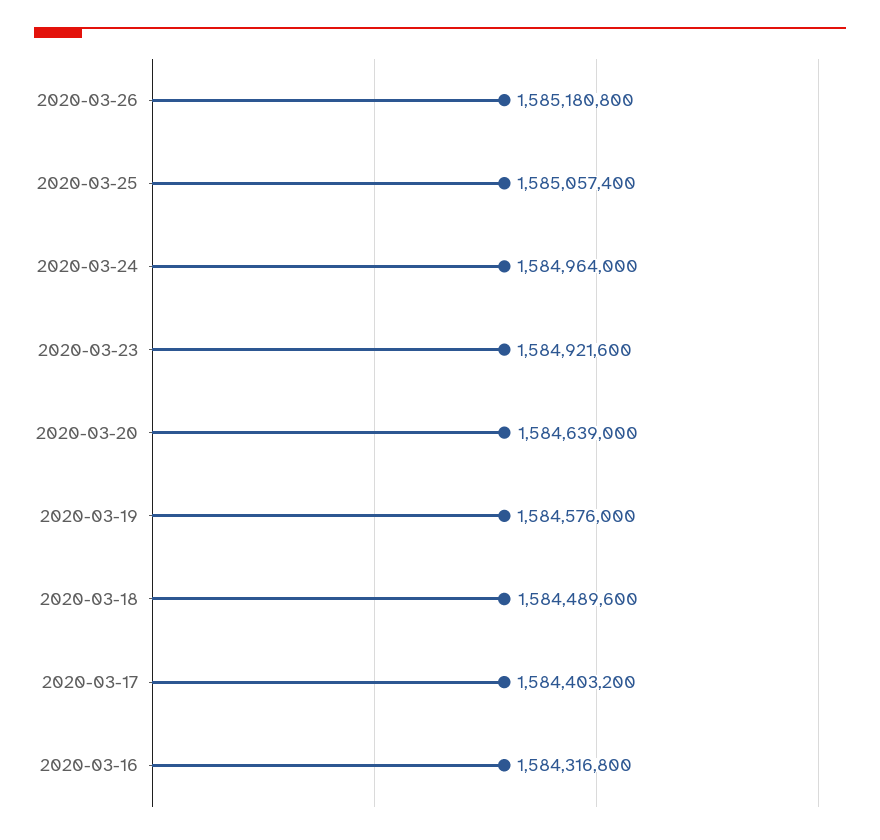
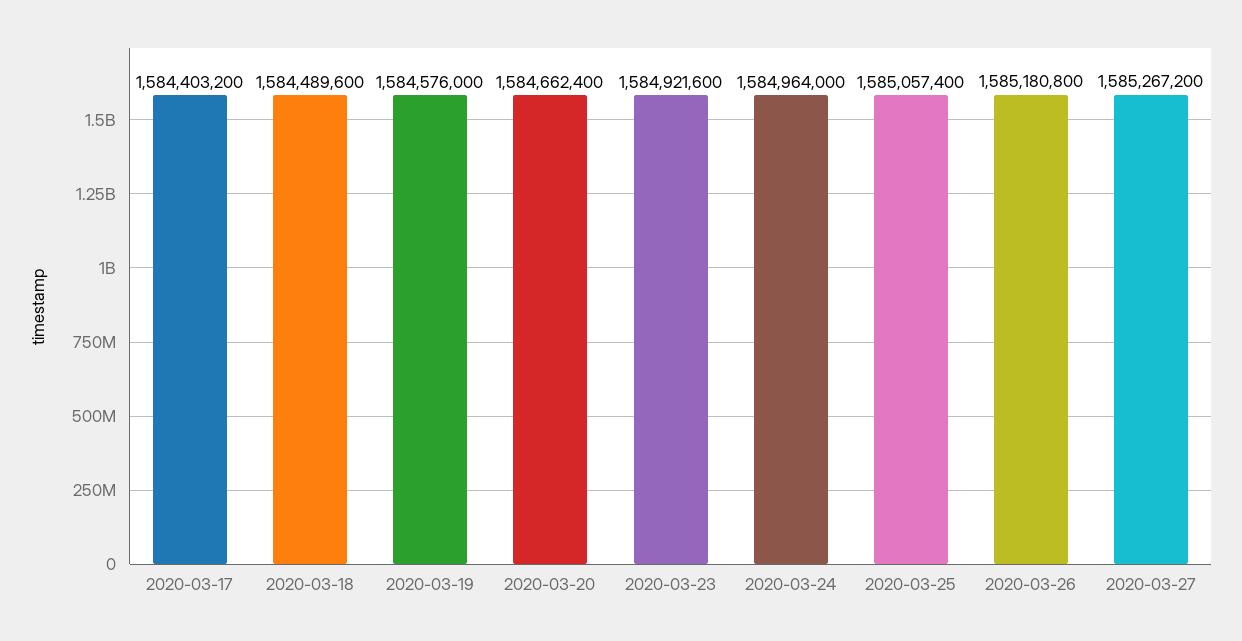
2020-03-20: 1584639000 -> 1584662400
2020-03-16: 1584316800 -> none
2020-03-27: none -> 1585267200

